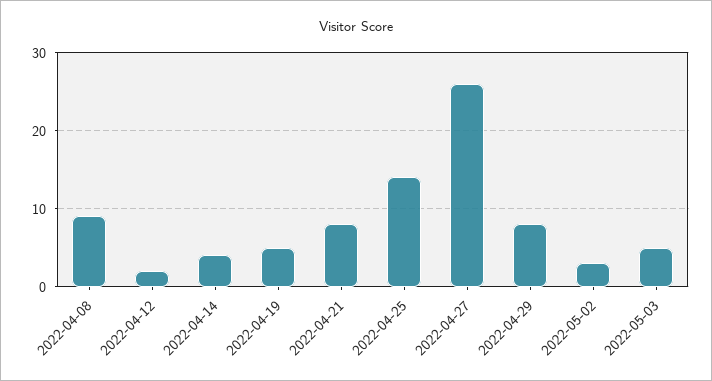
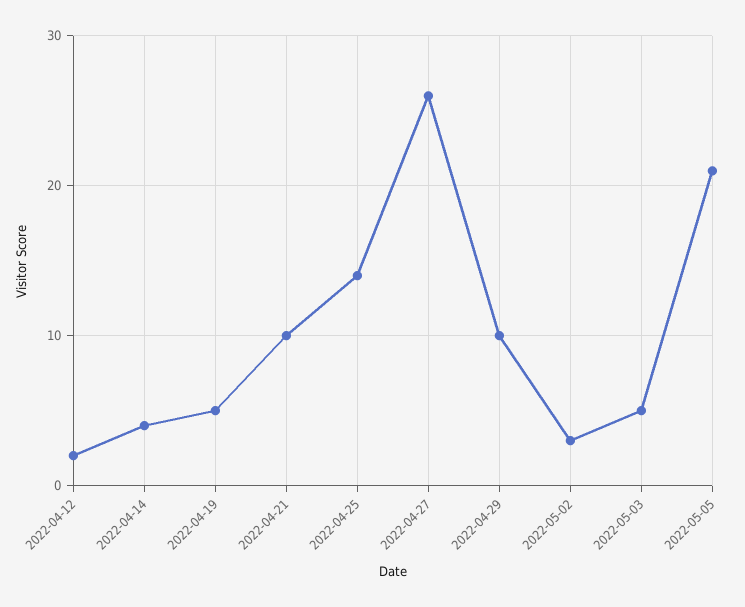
2022-04-08: 9 -> none
2022-04-21: 8 -> 10
2022-04-29: 8 -> 10
2022-05-05: none -> 21

